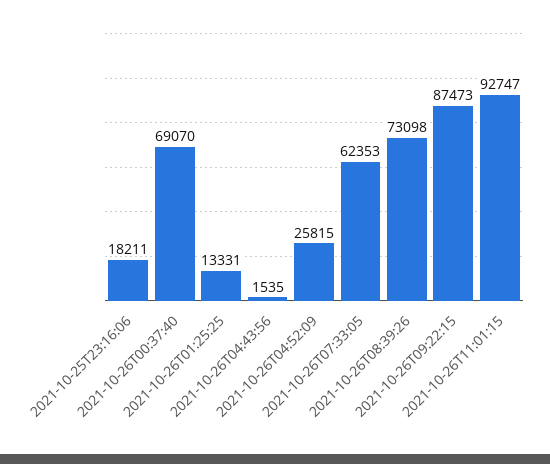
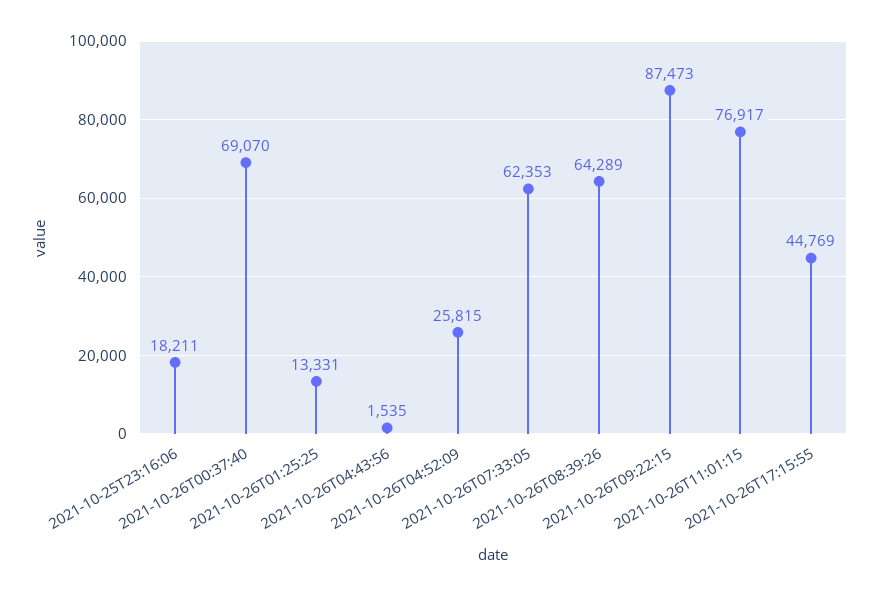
2021-10-26T08:39:26: 73098 -> 64289
2021-10-26T11:01:15: 92747 -> 76917
2021-10-26T17:15:55: none -> 44769

